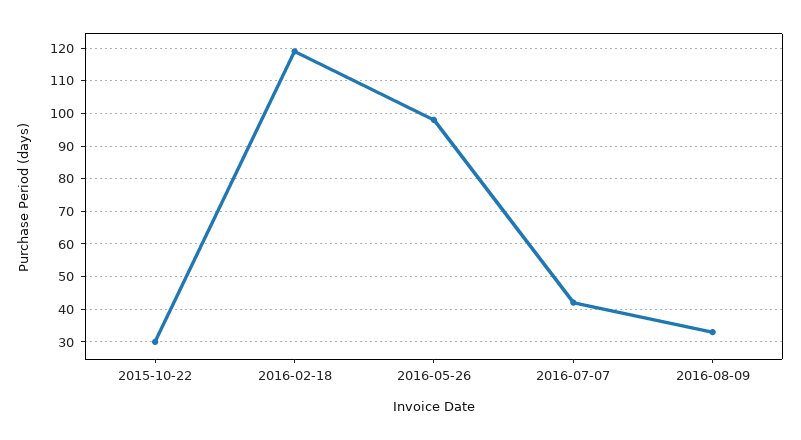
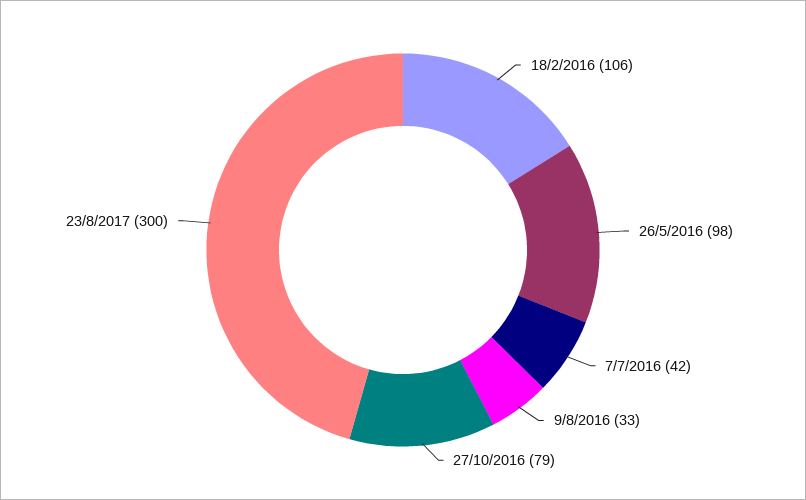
2015-10-22: 30 -> none
2016-02-18: 120 -> 106
27/10/2016: none -> 79
23/8/2017: none -> 300

